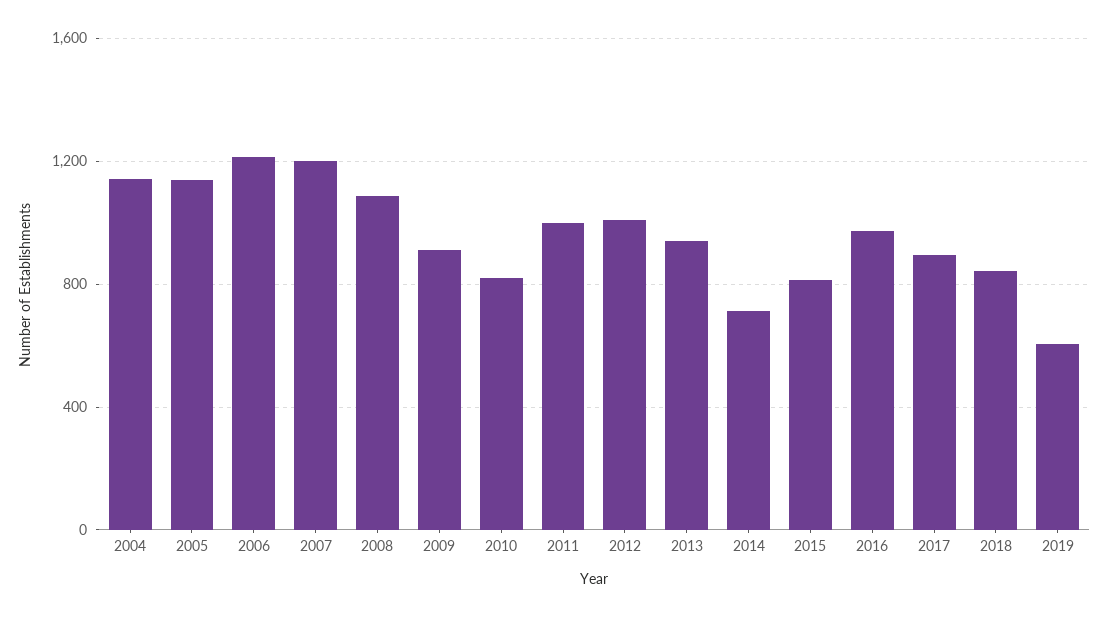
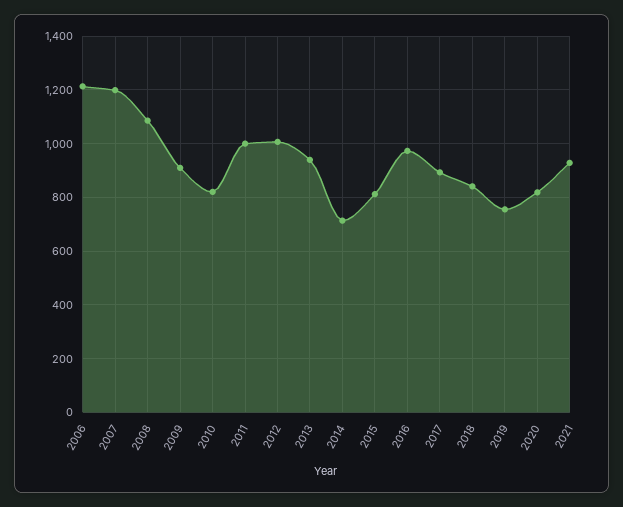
2004: 1150 -> none
2005: 1150 -> none
2019: 600 -> 750
2020: none -> 825
2021: none -> 925

